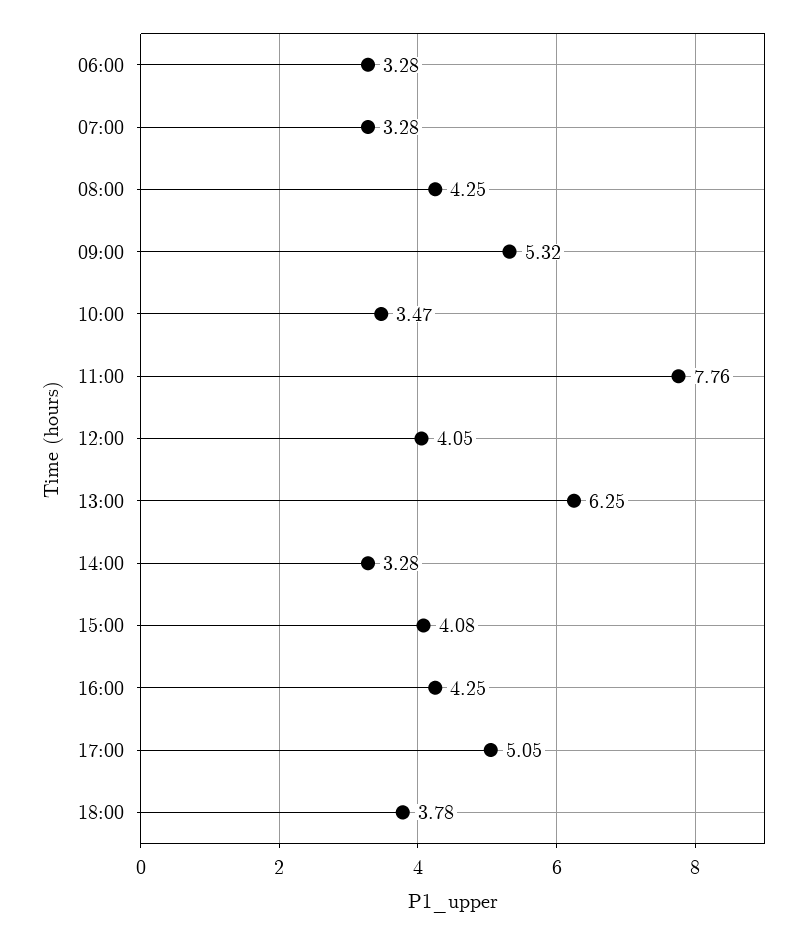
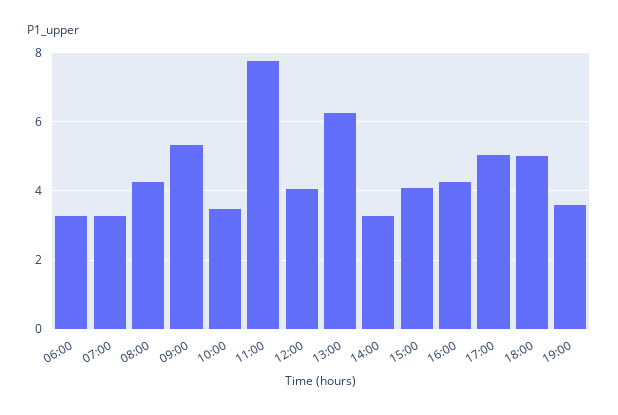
18:00: 3.78 -> 5
19:00: none -> 3.6

